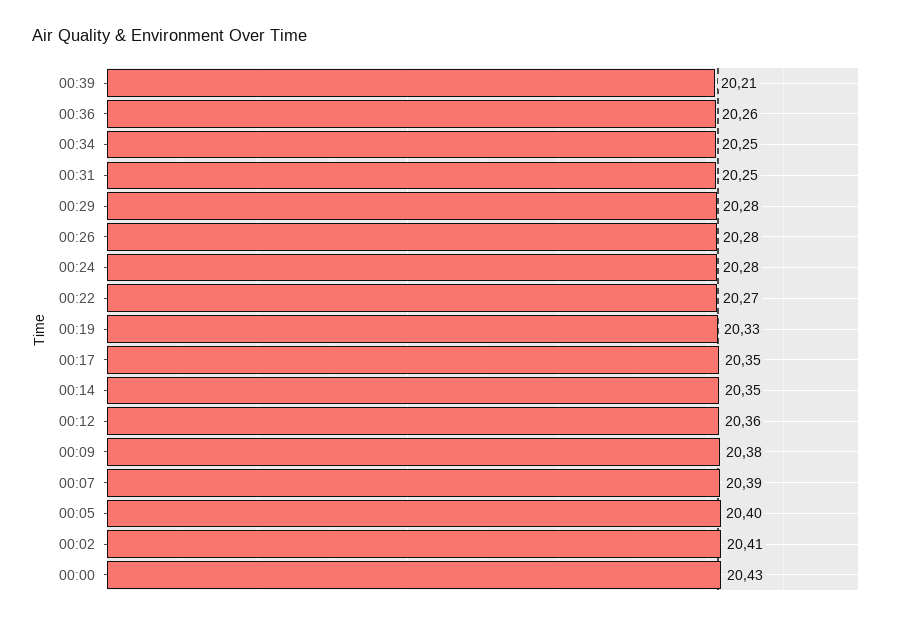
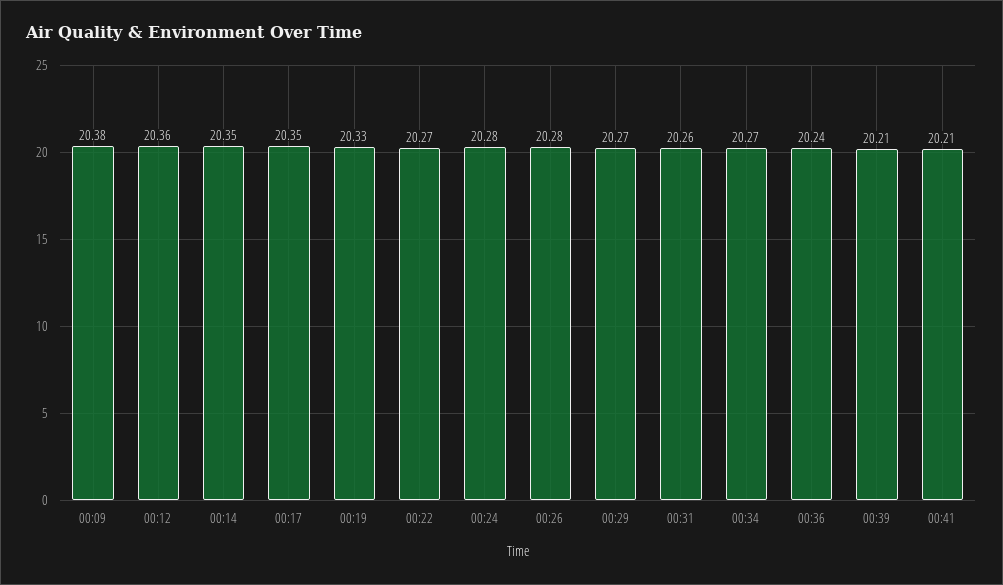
00:36: 20.26 -> 20.24
00:34: 20.25 -> 20.27
00:31: 20.25 -> 20.26
00:29: 20.28 -> 20.27
00:07: 20.39 -> none
00:05: 20.4 -> none
00:02: 20.41 -> none
00:00: 20.43 -> none
00:41: none -> 20.21

